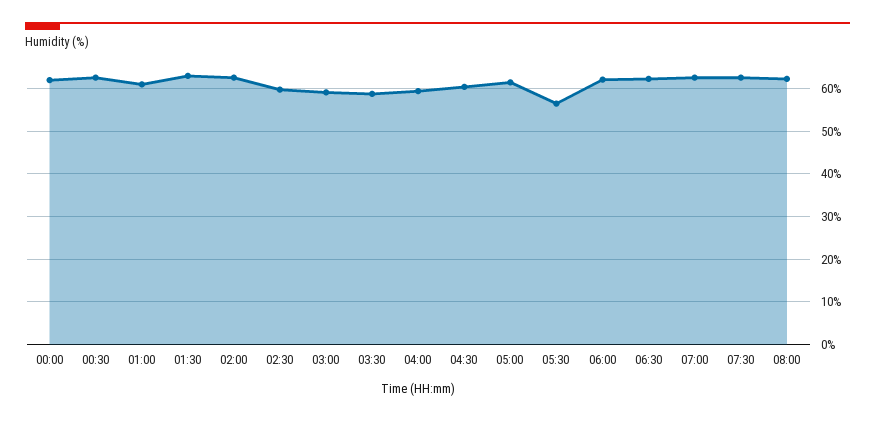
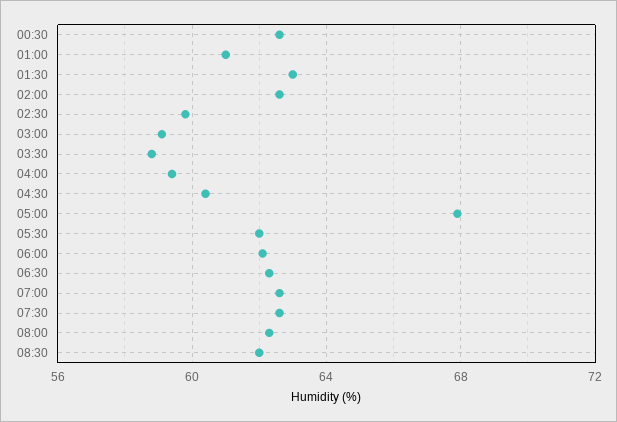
00:00: 62 -> none
05:00: 62 -> 68
05:30: 56 -> 62
08:30: none -> 62

